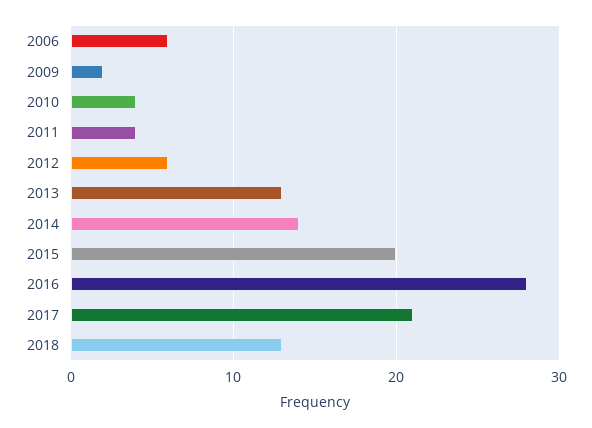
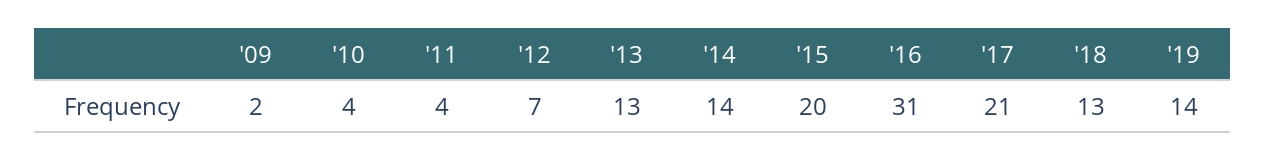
2006: 6 -> none
2012: 6 -> 7
2016: 28 -> 31
'19: none -> 14

